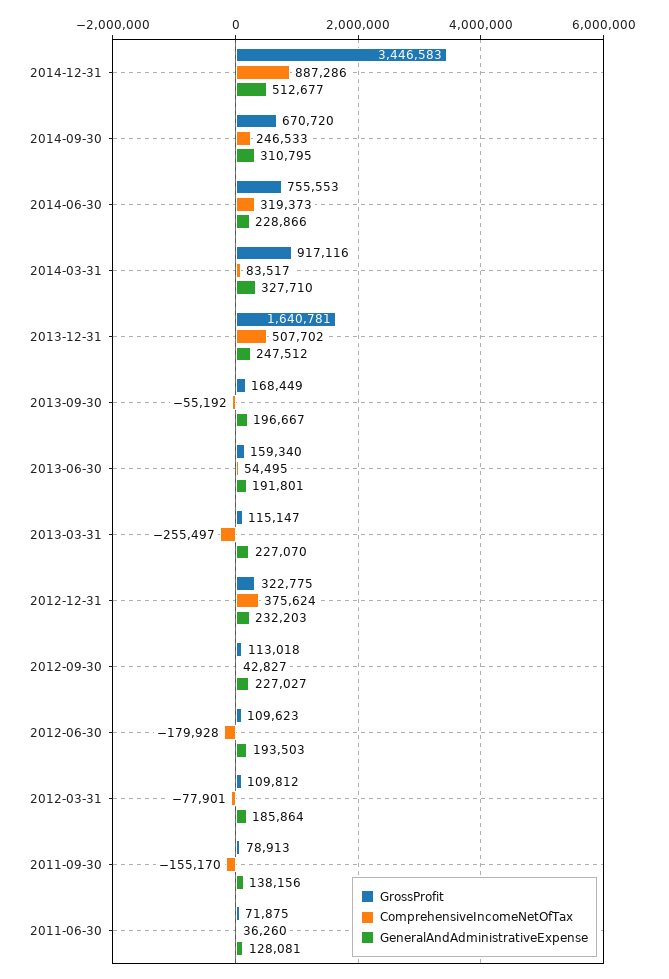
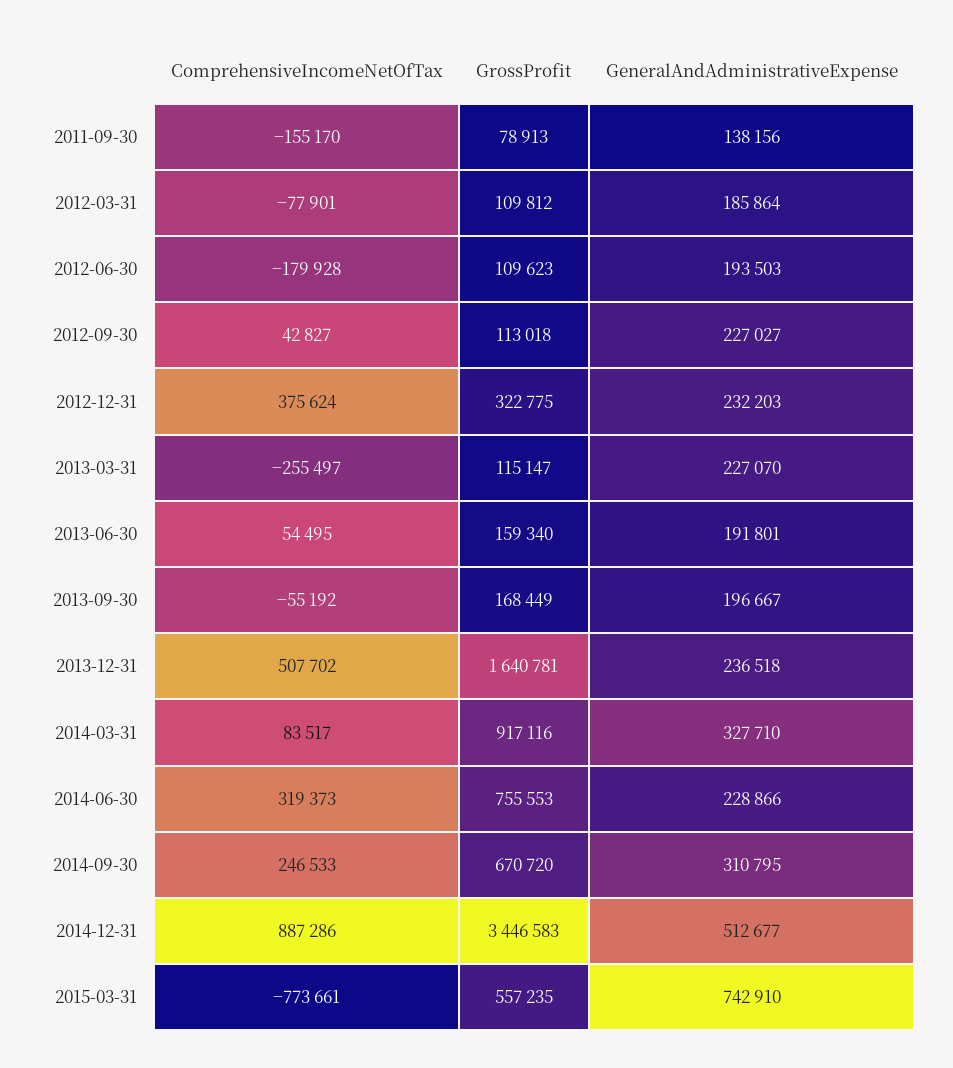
GeneralAndAdministrativeExpense, 2013-12-31: 247512 -> 236518
GrossProfit, 2011-06-30: 71875 -> none
ComprehensiveIncomeNetOfTax, 2011-06-30: 36260 -> none
GeneralAndAdministrativeExpense, 2011-06-30: 128081 -> none
ComprehensiveIncomeNetOfTax, 2015-03-31: none -> -773661
GrossProfit, 2015-03-31: none -> 557235
GeneralAndAdministrativeExpense, 2015-03-31: none -> 742910

